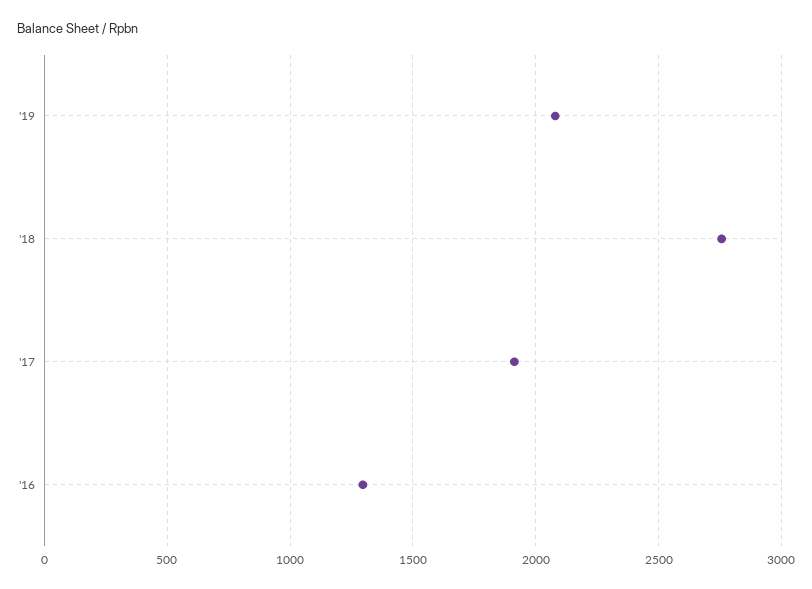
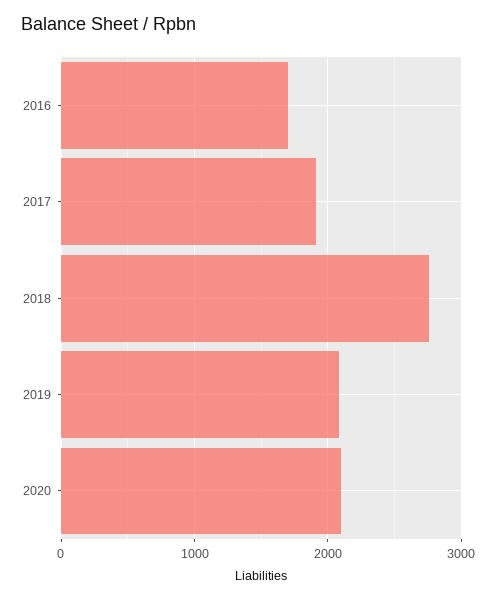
'16: 1300 -> 1700
2020: none -> 2100

